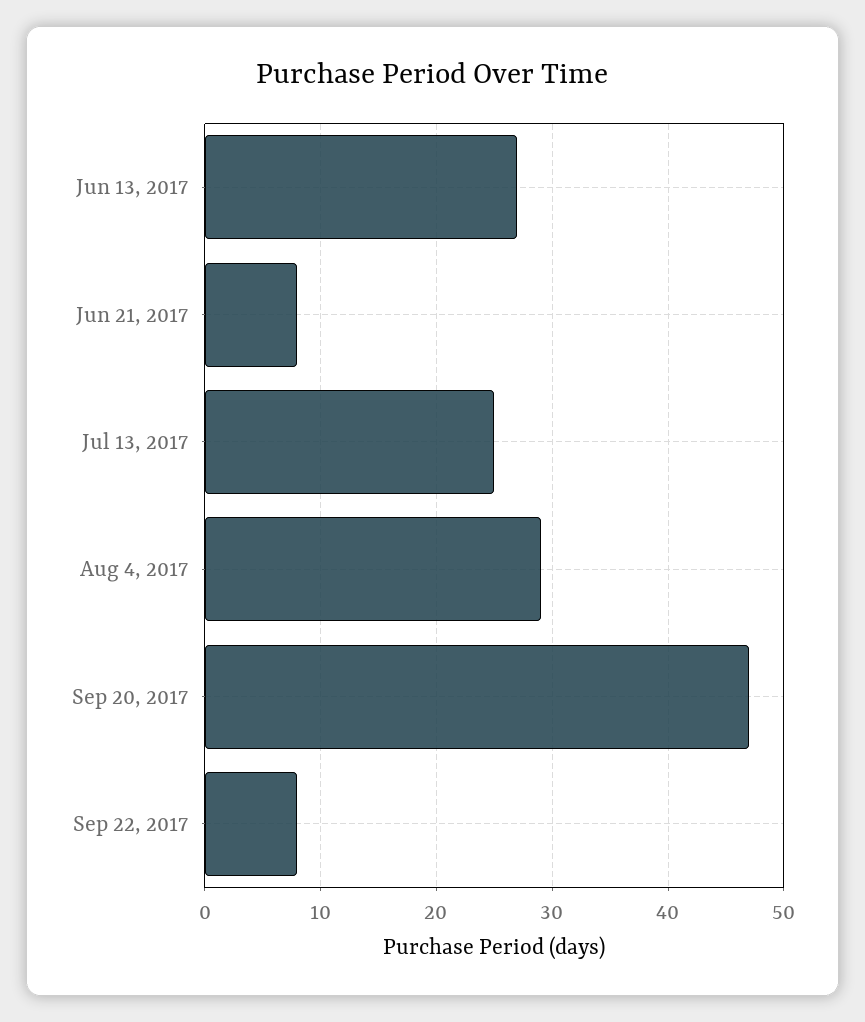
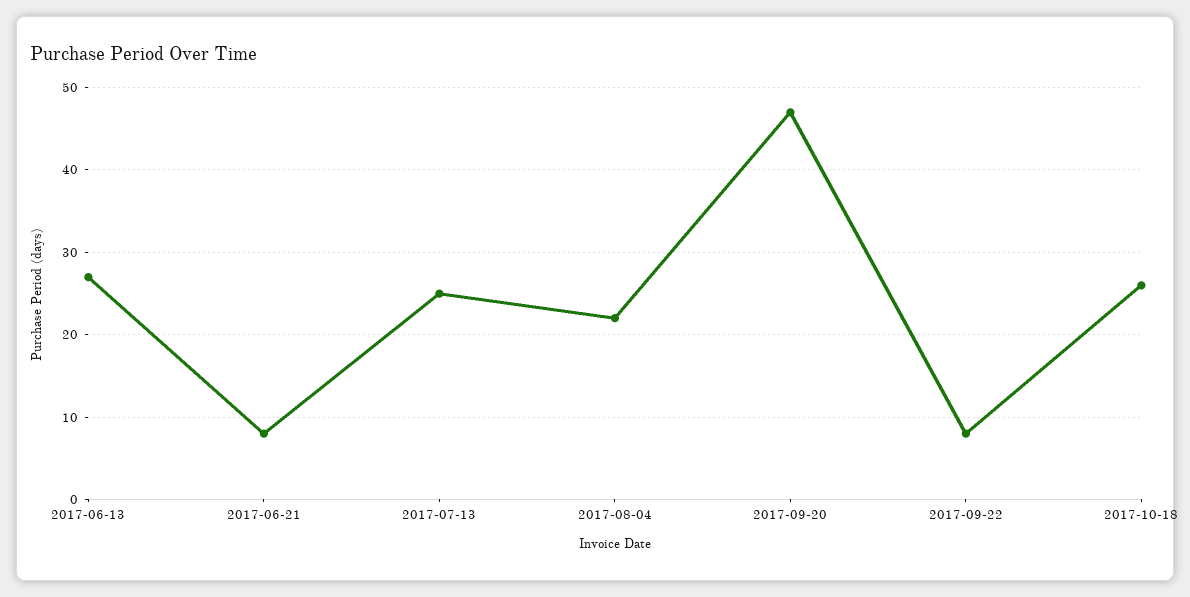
Aug 4, 2017: 29 -> 22
2017-10-18: none -> 26

